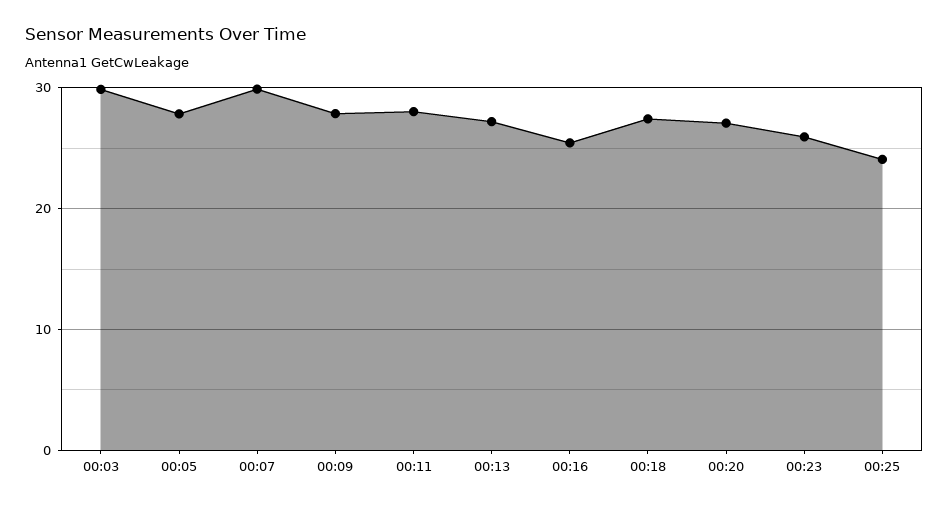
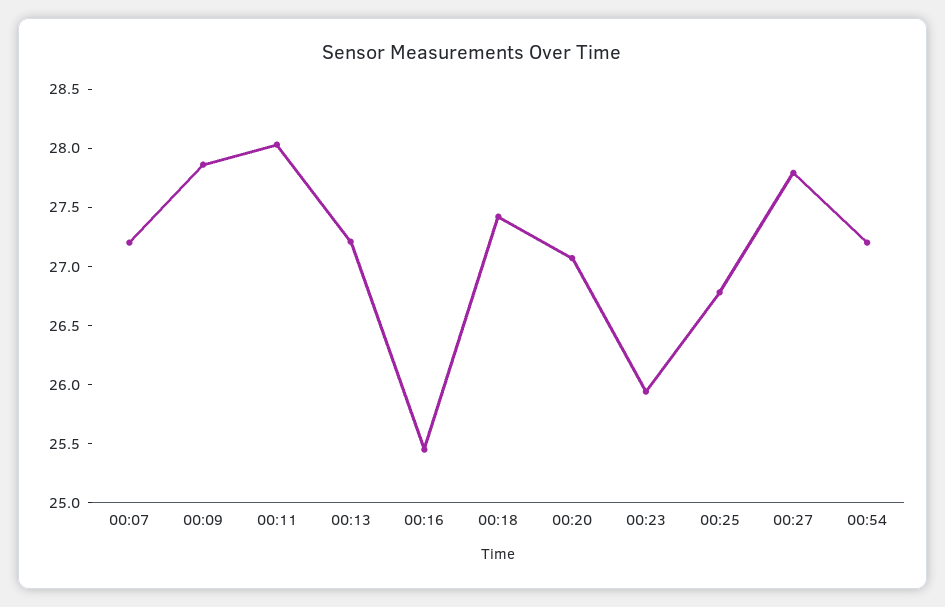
00:03: 30 -> none
00:05: 28 -> none
00:07: 30 -> 27.2
00:25: 24 -> 26.8
00:27: none -> 27.8
00:54: none -> 27.2

